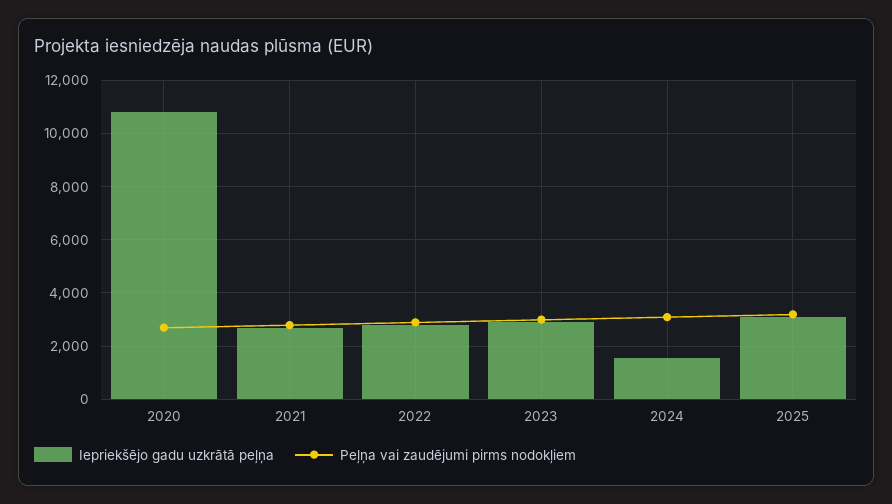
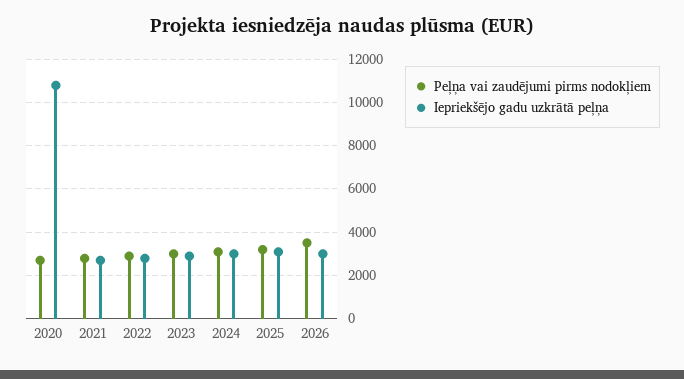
Iepriekšējo gadu uzkrātā peļņa, 2024: 1500 -> 3000
Peļņa vai zaudējumi pirms nodokļiem, 2026: none -> 3500
Iepriekšējo gadu uzkrātā peļņa, 2026: none -> 3000

